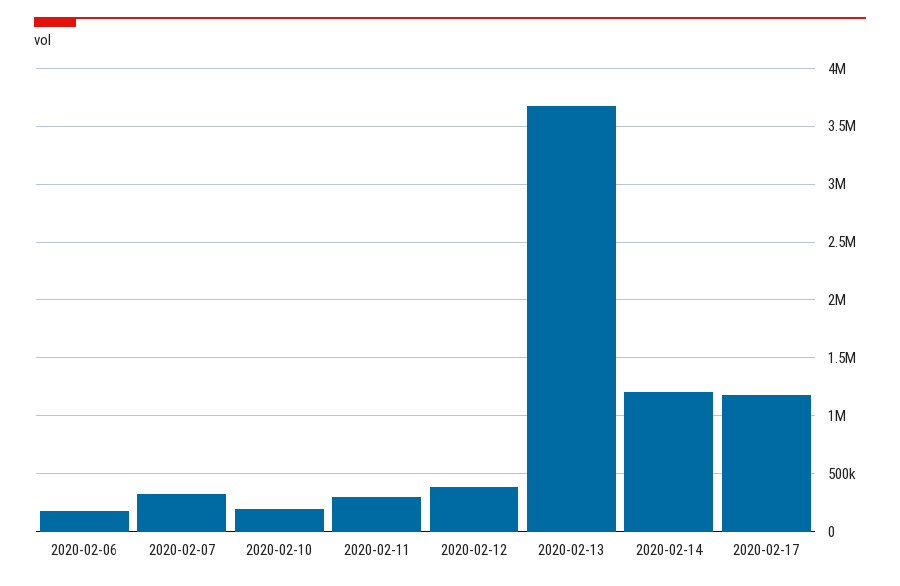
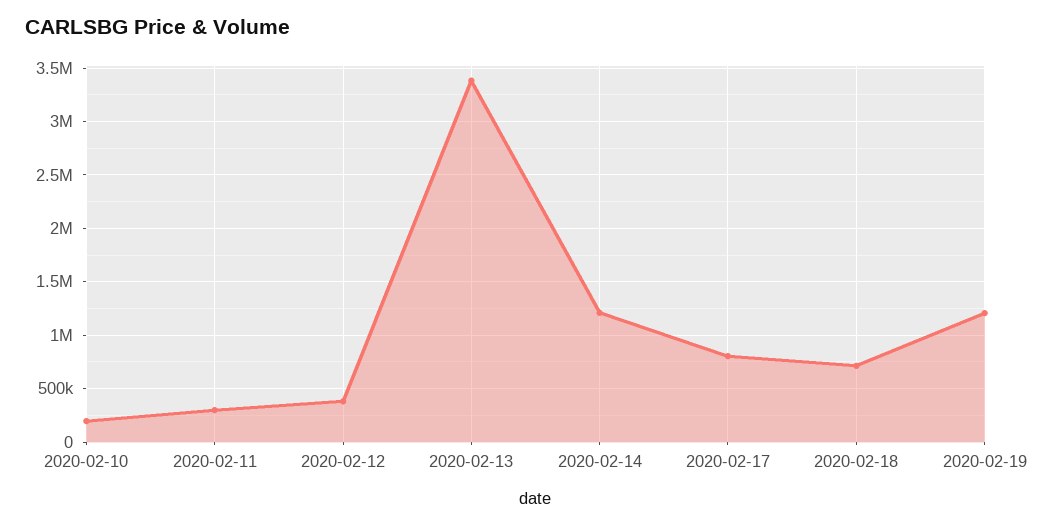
2020-02-06: 200000 -> none
2020-02-07: 300000 -> none
2020-02-13: 3700000 -> 3400000
2020-02-17: 1200000 -> 800000
2020-02-18: none -> 700000
2020-02-19: none -> 1200000

